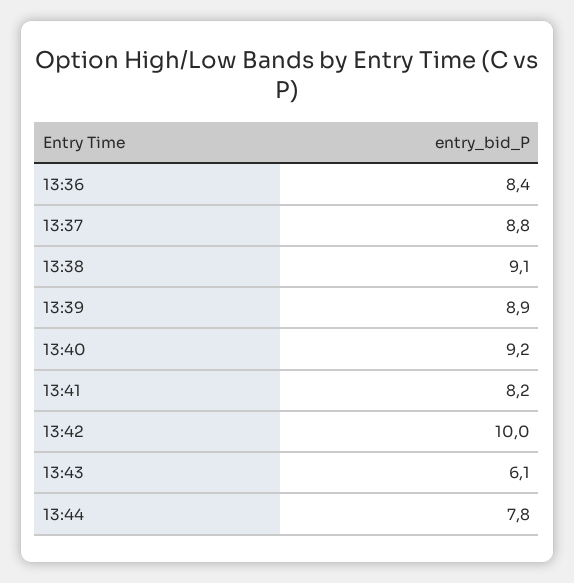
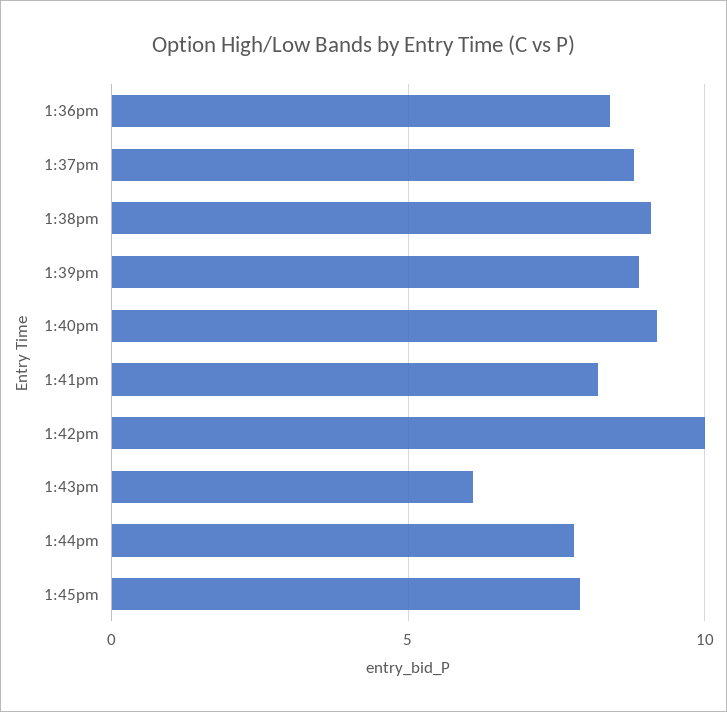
1:45pm: none -> 8

